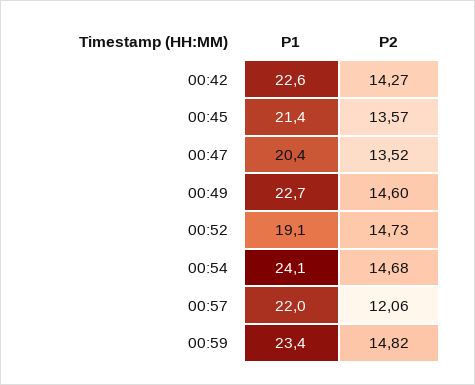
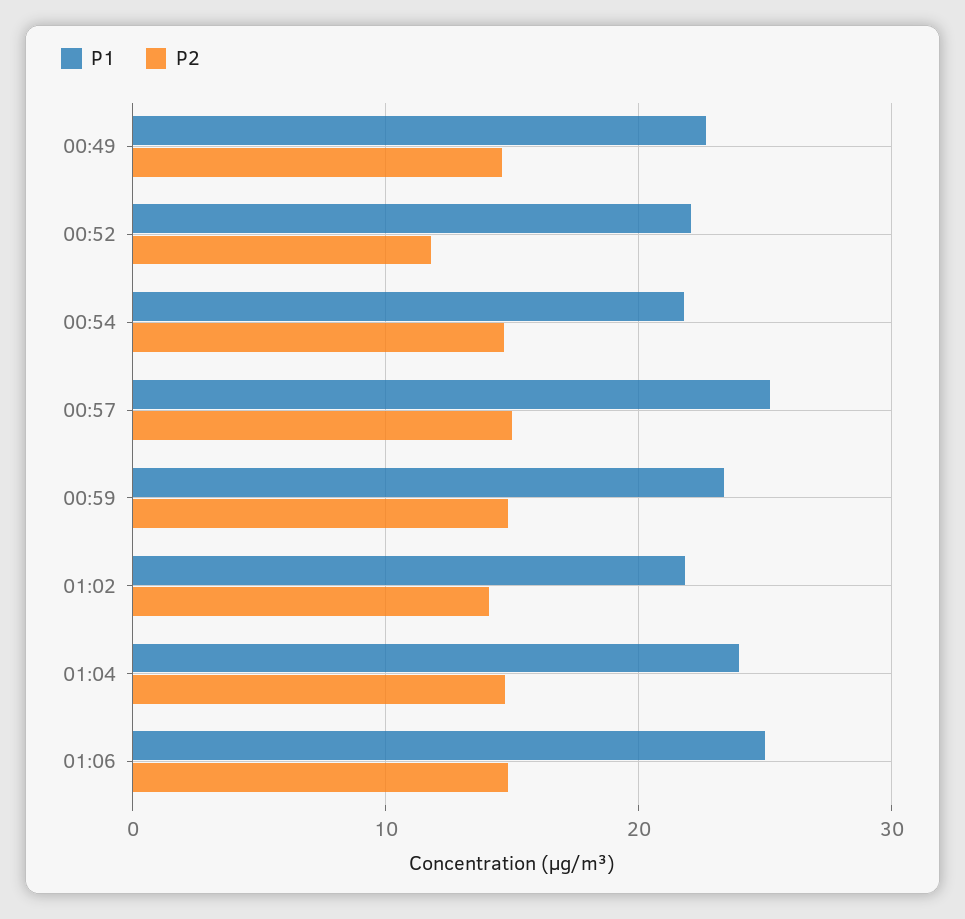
P1, 00:42: 22.6 -> none
P2, 00:42: 14.27 -> none
P1, 00:45: 21.4 -> none
P2, 00:45: 13.57 -> none
P1, 00:47: 20.4 -> none
P2, 00:47: 13.52 -> none
P1, 00:52: 19.1 -> 22
P2, 00:52: 14.73 -> 12
P1, 00:54: 24.1 -> 22
P1, 00:57: 22 -> 25
P2, 00:57: 12.06 -> 15
P1, 01:02: none -> 22
P2, 01:02: none -> 14
P1, 01:04: none -> 24
P2, 01:04: none -> 15
P1, 01:06: none -> 25
P2, 01:06: none -> 15

